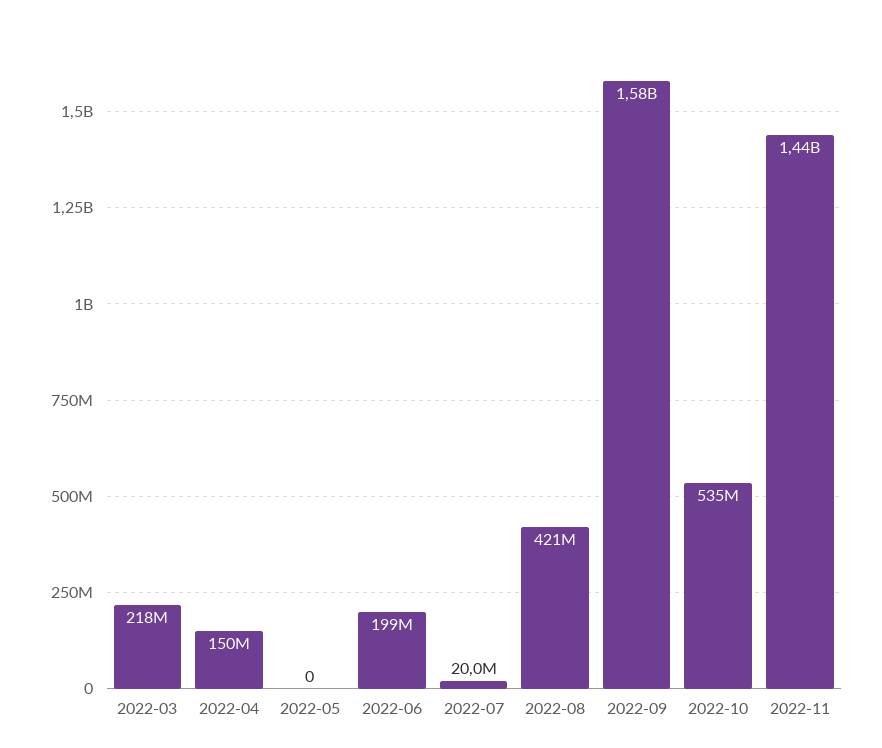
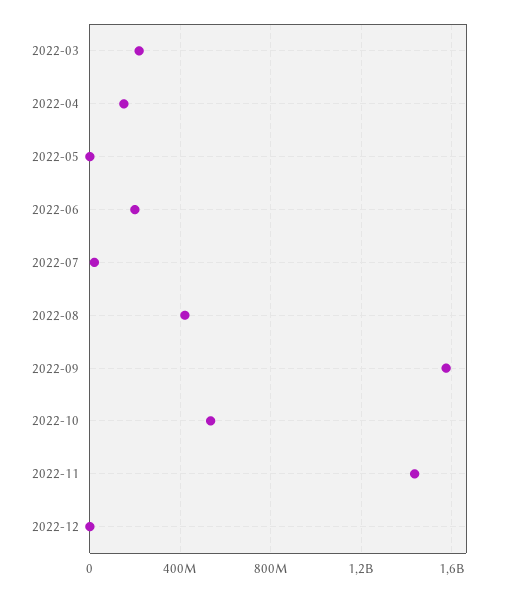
2022-12: none -> 0

